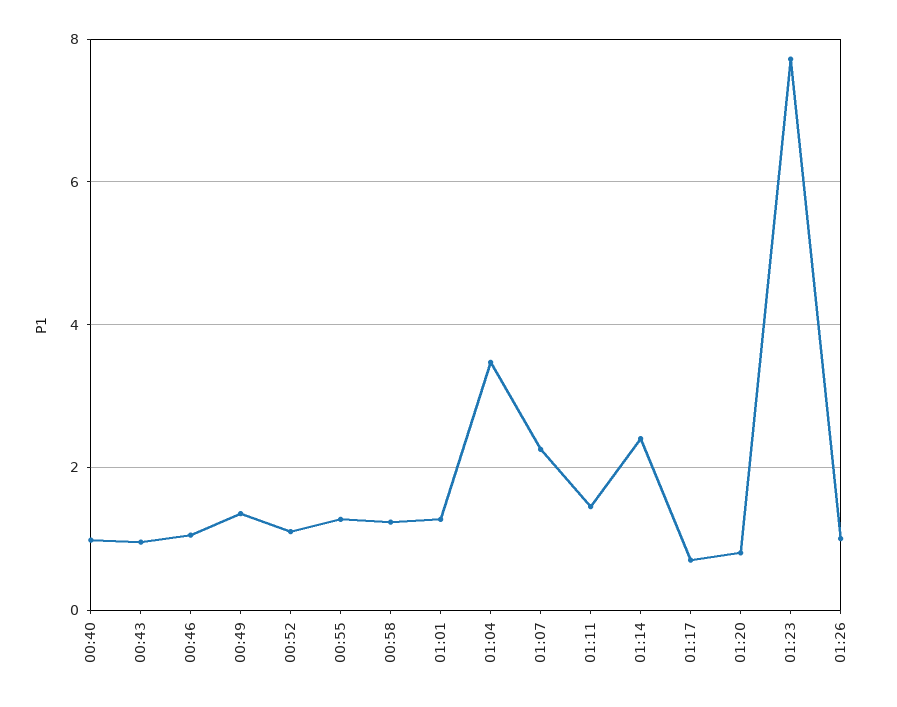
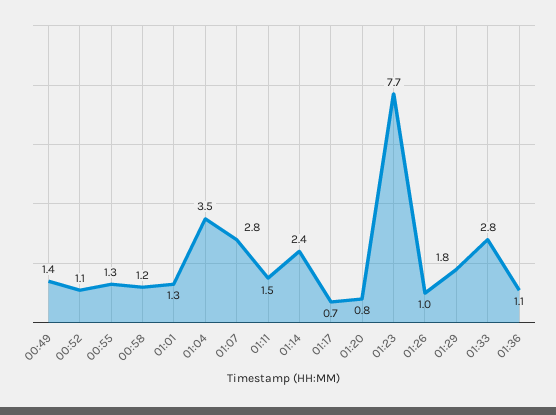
00:40: 1 -> none
00:43: 1 -> none
00:46: 1 -> none
01:07: 2.2 -> 2.8
01:29: none -> 1.8
01:33: none -> 2.8
01:36: none -> 1.1

